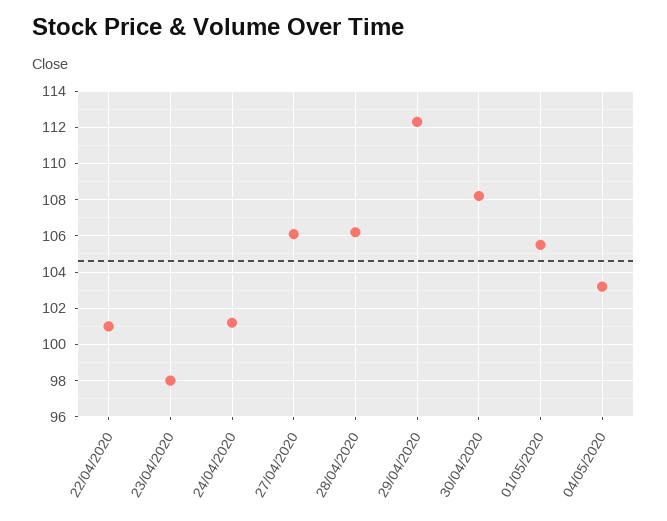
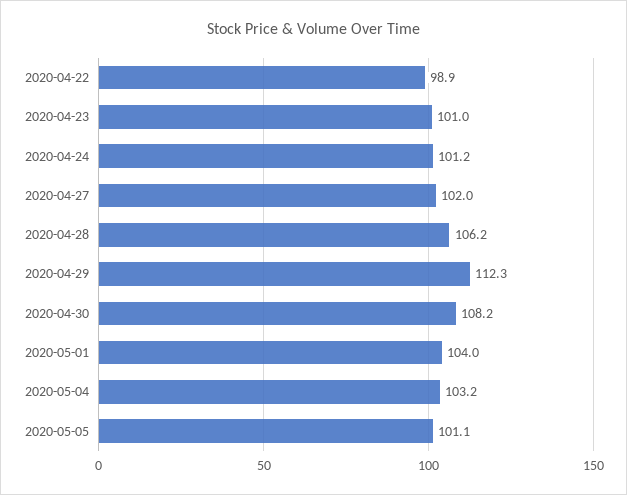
22/04/2020: 101 -> 98.9
23/04/2020: 98 -> 101
27/04/2020: 106 -> 102
01/05/2020: 105.5 -> 104
2020-05-05: none -> 101.1

